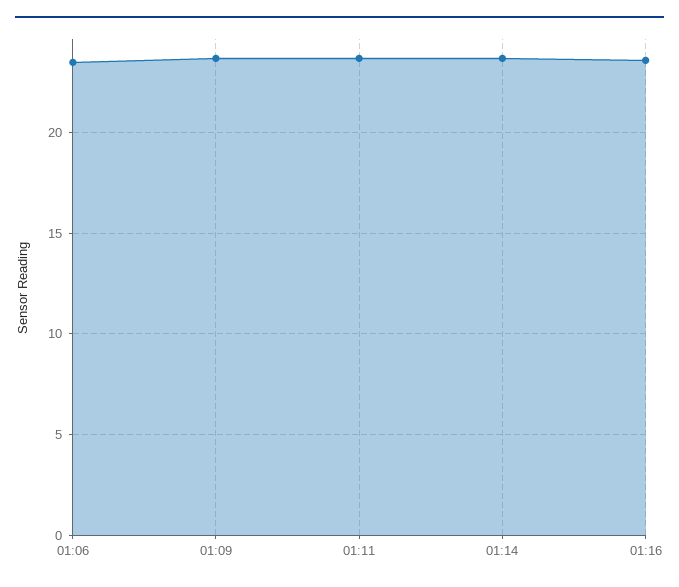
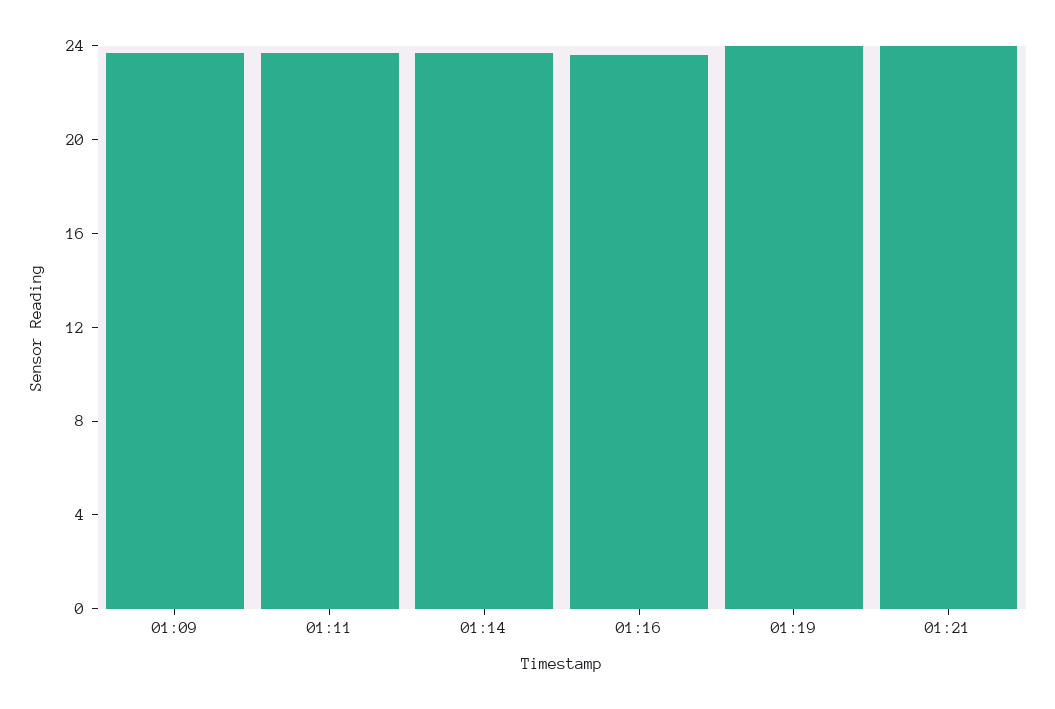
01:06: 23.5 -> none
01:19: none -> 24
01:21: none -> 24

